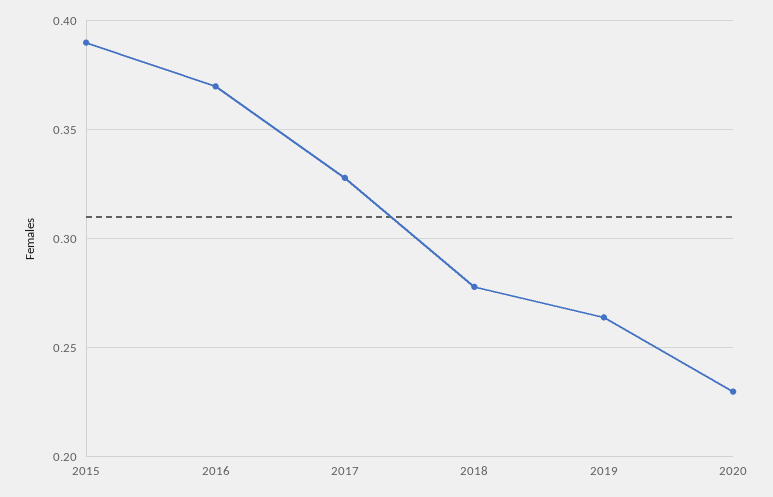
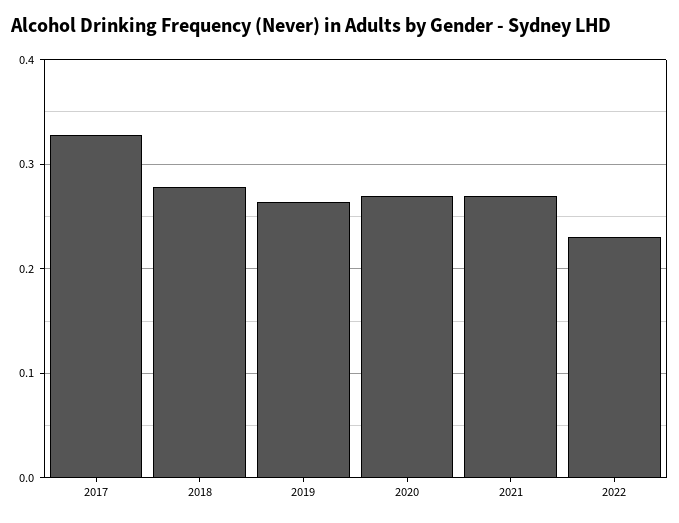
2015: 0.39 -> none
2016: 0.37 -> none
2020: 0.23 -> 0.27
2021: none -> 0.27
2022: none -> 0.23

